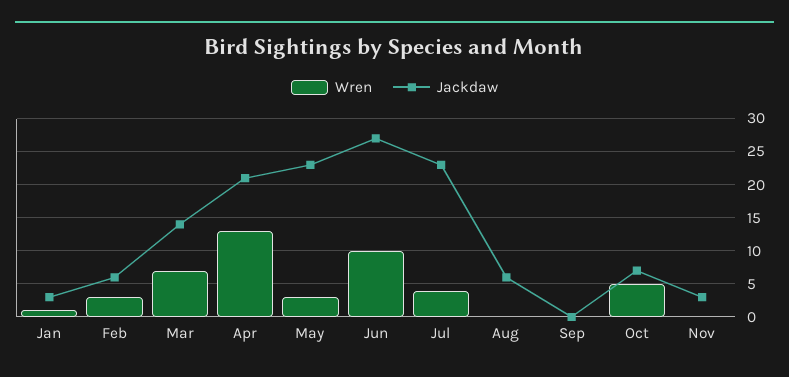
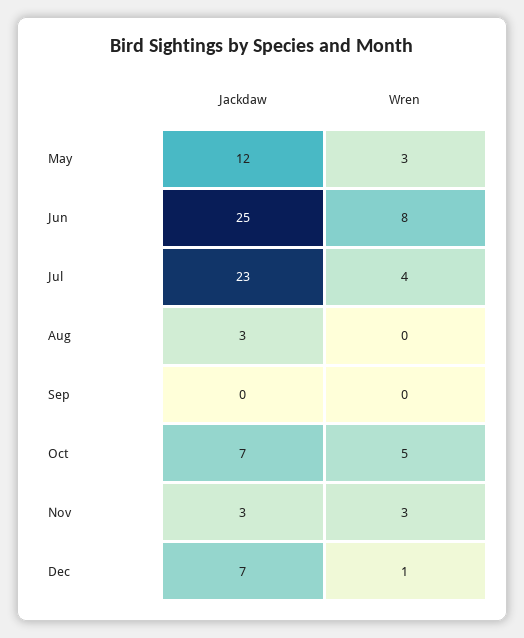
Wren, Jan: 1 -> none
Jackdaw, Jan: 3 -> none
Wren, Feb: 3 -> none
Jackdaw, Feb: 6 -> none
Wren, Mar: 7 -> none
Jackdaw, Mar: 14 -> none
Wren, Apr: 13 -> none
Jackdaw, Apr: 21 -> none
Jackdaw, May: 23 -> 12
Wren, Jun: 10 -> 8
Jackdaw, Jun: 27 -> 25
Jackdaw, Aug: 6 -> 3
Wren, Nov: 0 -> 3
Jackdaw, Dec: none -> 7
Wren, Dec: none -> 1

